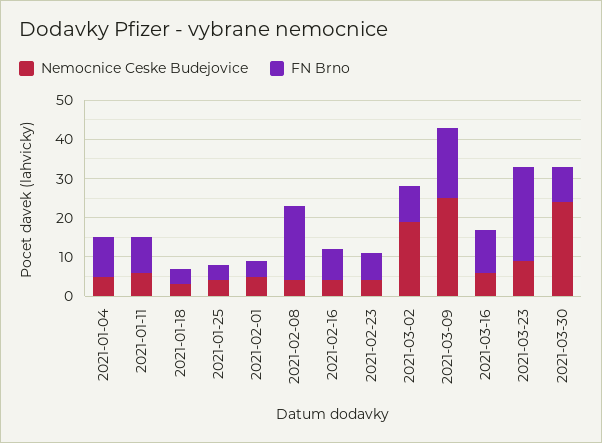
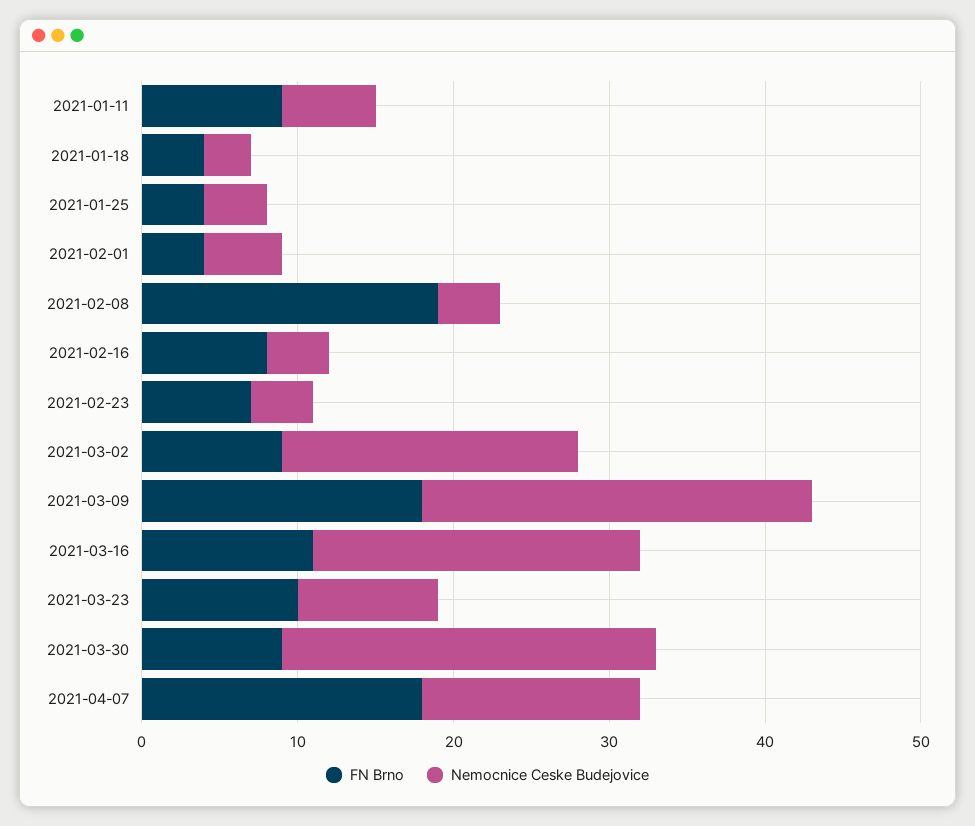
Nemocnice Ceske Budejovice, 2021-01-04: 5 -> none
FN Brno, 2021-01-04: 10 -> none
Nemocnice Ceske Budejovice, 2021-03-16: 5 -> 21
FN Brno, 2021-03-23: 25 -> 10
FN Brno, 2021-04-07: none -> 18
Nemocnice Ceske Budejovice, 2021-04-07: none -> 14

